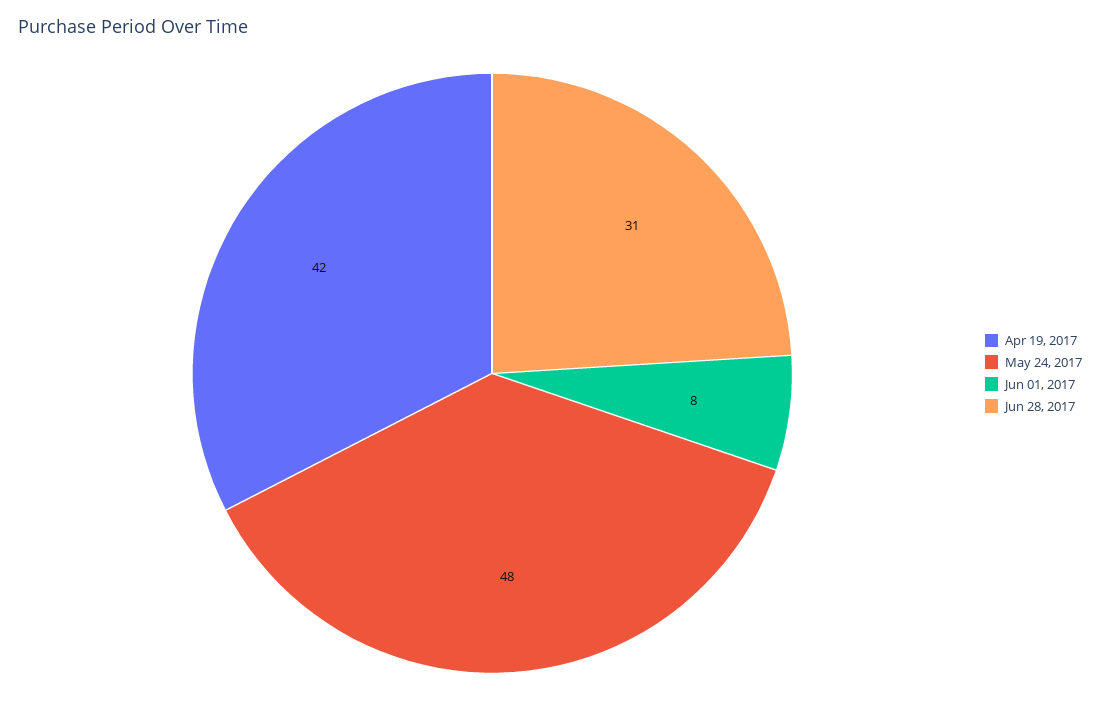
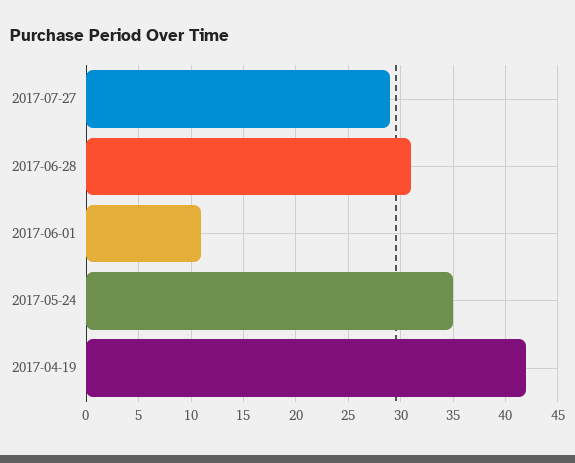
May 24, 2017: 48 -> 35
Jun 01, 2017: 8 -> 11
2017-07-27: none -> 29

